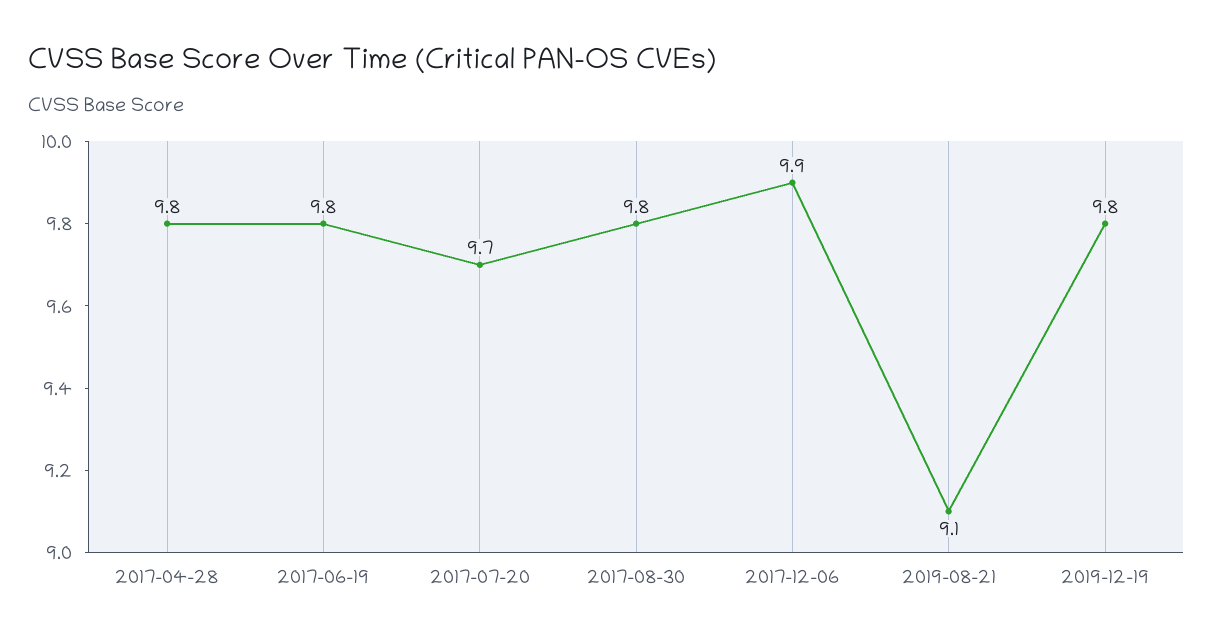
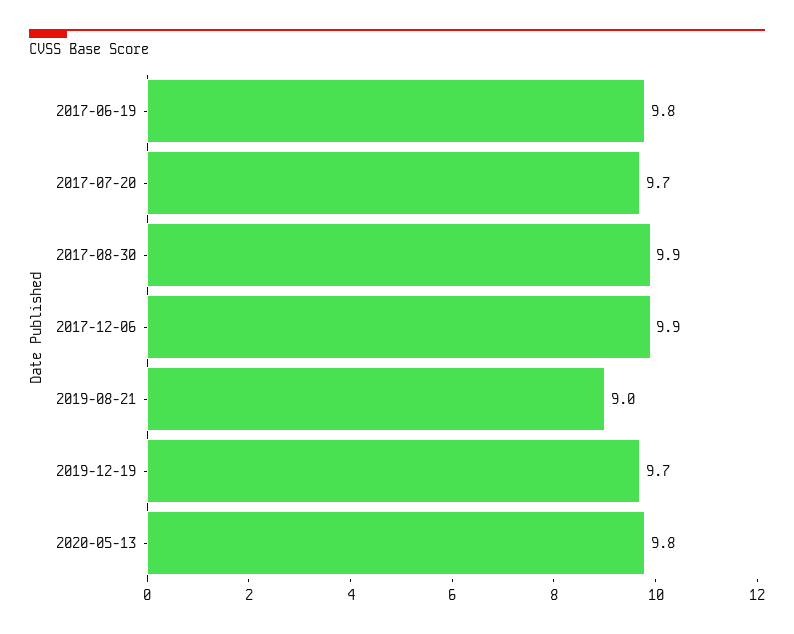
2017-04-28: 9.8 -> none
2017-08-30: 9.8 -> 9.9
2019-08-21: 9.1 -> 9
2019-12-19: 9.8 -> 9.7
2020-05-13: none -> 9.8

